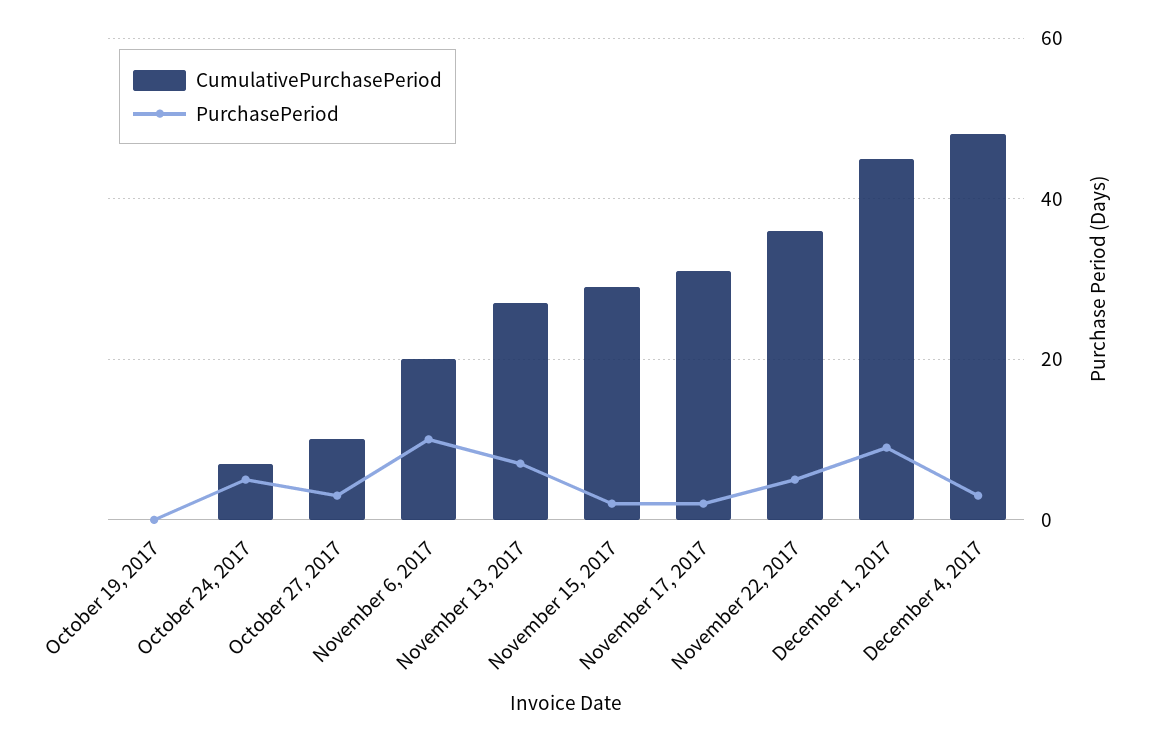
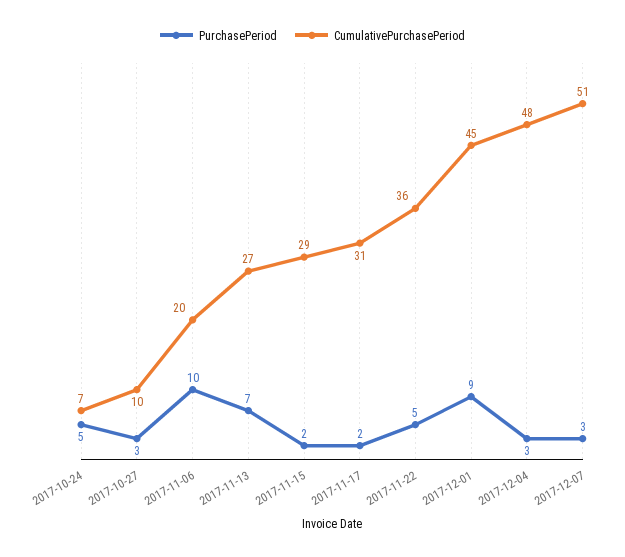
CumulativePurchasePeriod, October 19, 2017: 0 -> none
PurchasePeriod, October 19, 2017: 0 -> none
PurchasePeriod, 2017-12-07: none -> 3
CumulativePurchasePeriod, 2017-12-07: none -> 51

